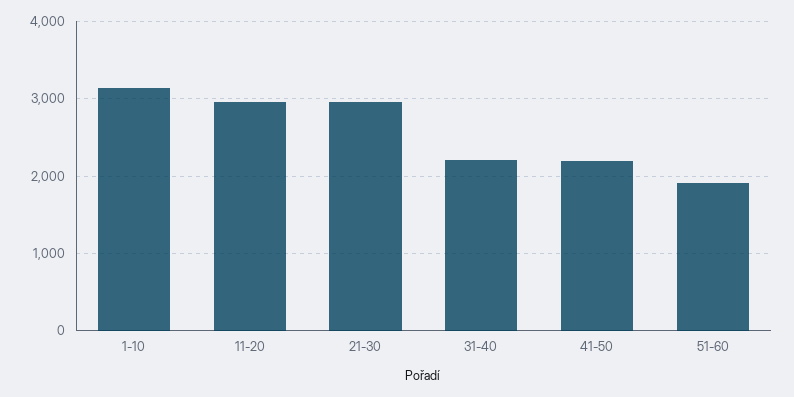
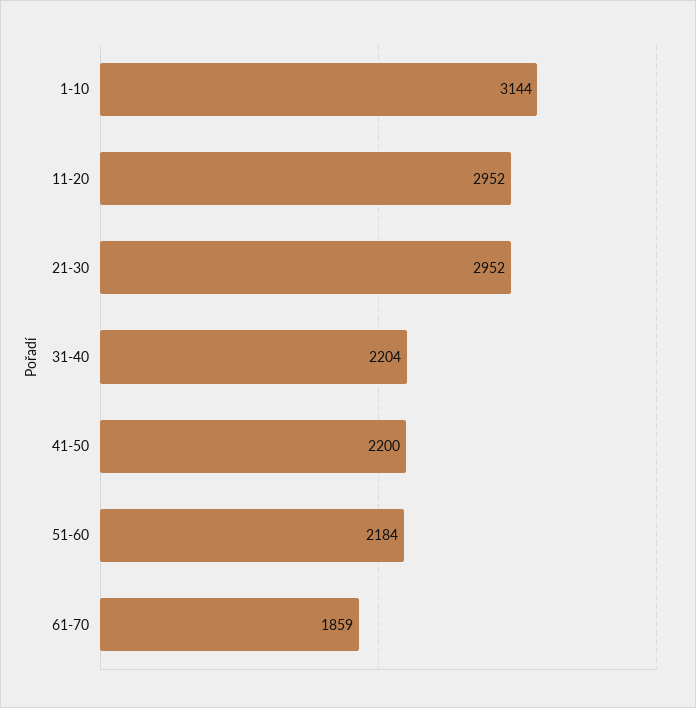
51-60: 1900 -> 2184
61-70: none -> 1859

